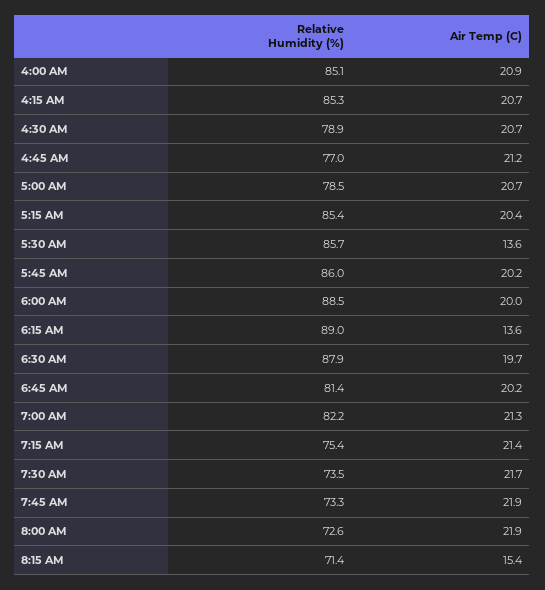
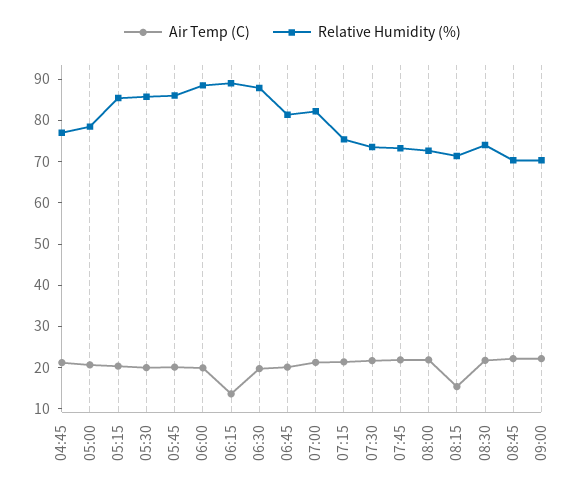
Relative Humidity (%), 4:00 AM: 85.1 -> none
Air Temp (C), 4:00 AM: 20.9 -> none
Relative Humidity (%), 4:15 AM: 85.3 -> none
Air Temp (C), 4:15 AM: 20.7 -> none
Relative Humidity (%), 4:30 AM: 78.9 -> none
Air Temp (C), 4:30 AM: 20.7 -> none
Air Temp (C), 5:30 AM: 13.6 -> 20
Air Temp (C), 08:30: none -> 22
Relative Humidity (%), 08:30: none -> 74
Air Temp (C), 08:45: none -> 22
Relative Humidity (%), 08:45: none -> 70
Air Temp (C), 09:00: none -> 22
Relative Humidity (%), 09:00: none -> 70

